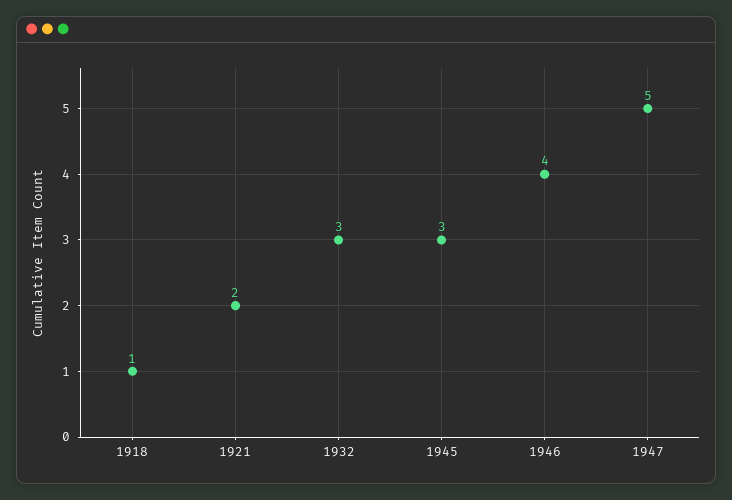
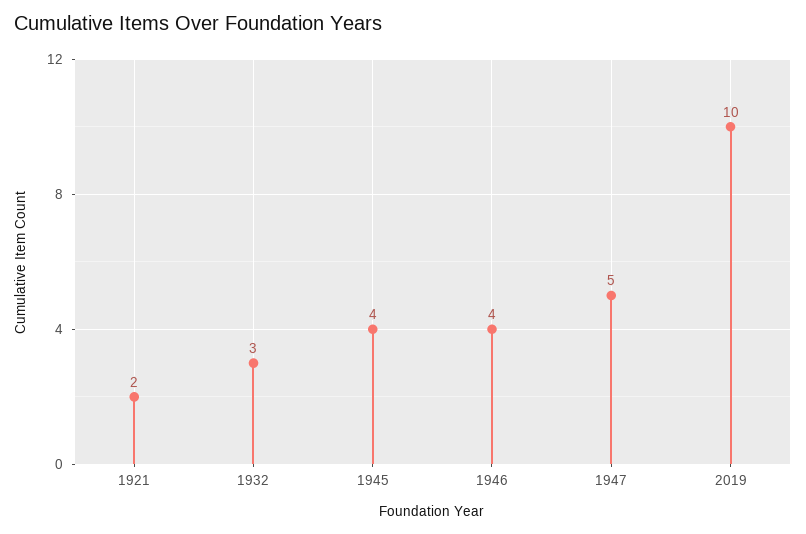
1918: 1 -> none
1945: 3 -> 4
2019: none -> 10

